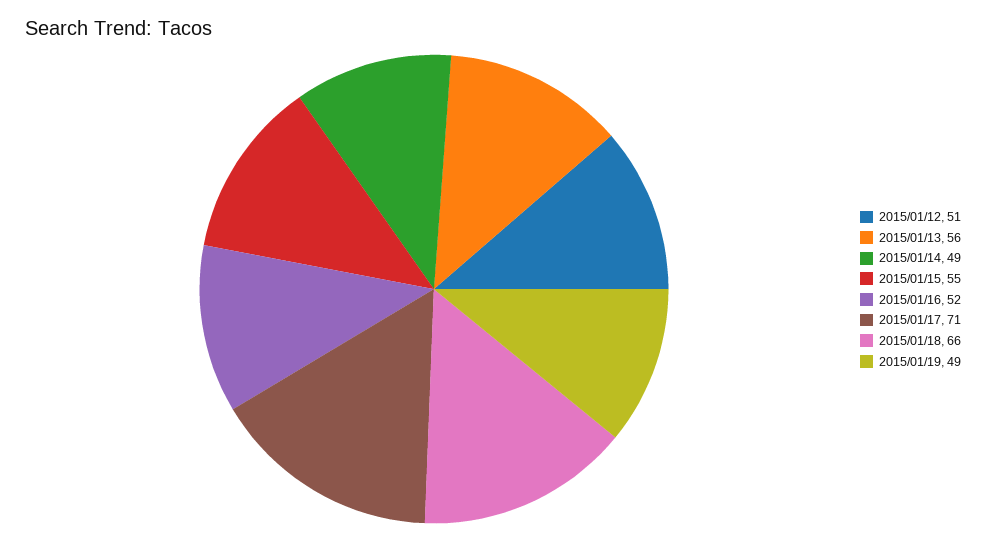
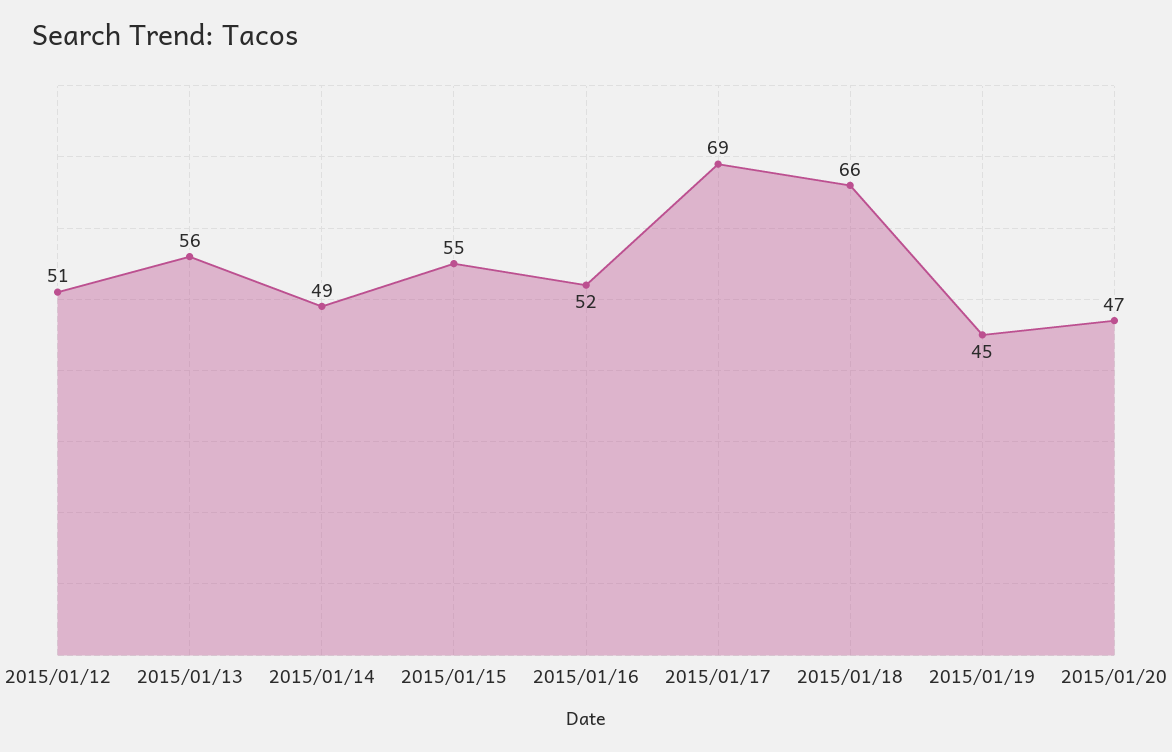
2015/01/17: 71 -> 69
2015/01/19: 49 -> 45
2015/01/20: none -> 47

